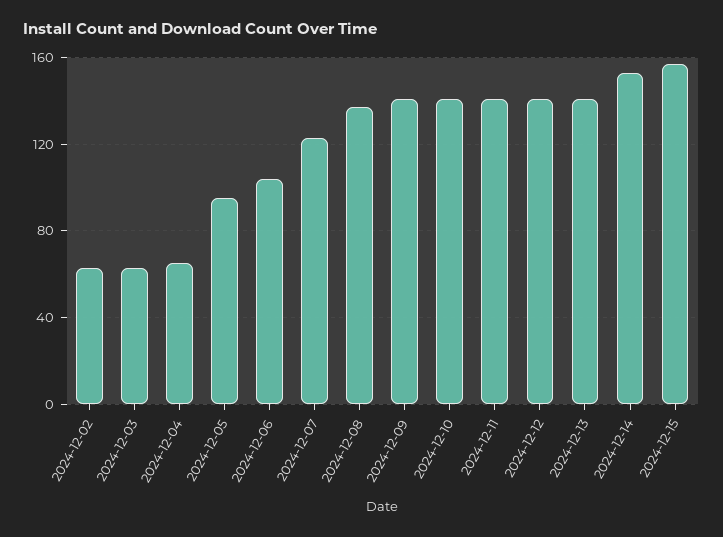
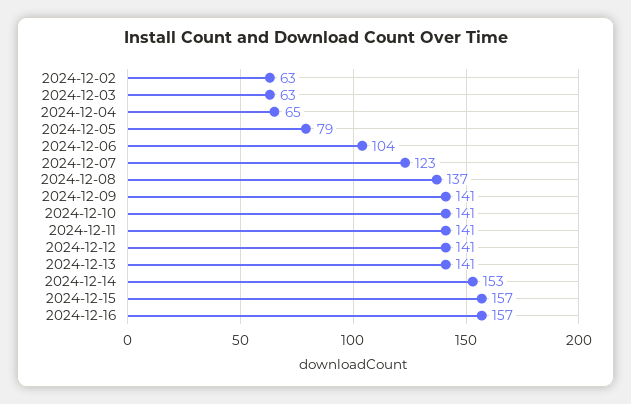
2024-12-05: 95 -> 79
2024-12-16: none -> 157

